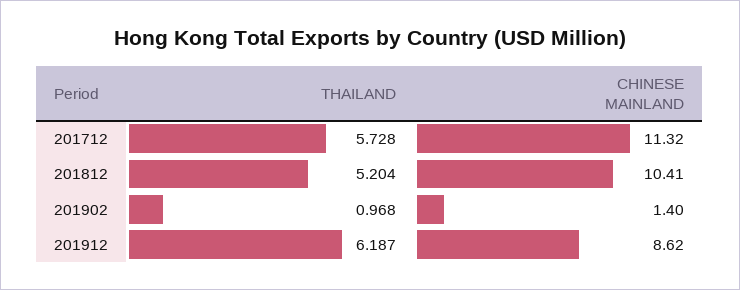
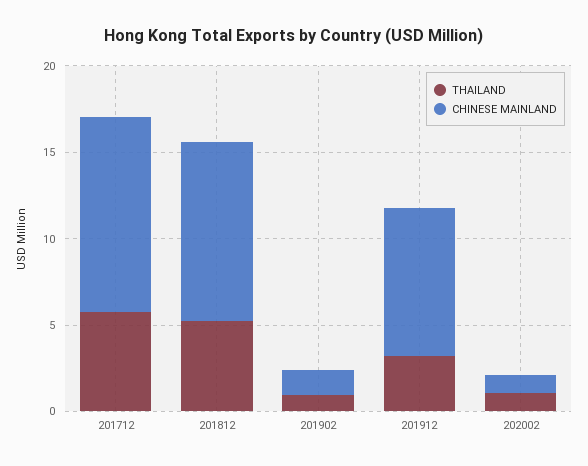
THAILAND, 201912: 6.187 -> 3
THAILAND, 202002: none -> 1
CHINESE MAINLAND, 202002: none -> 1

